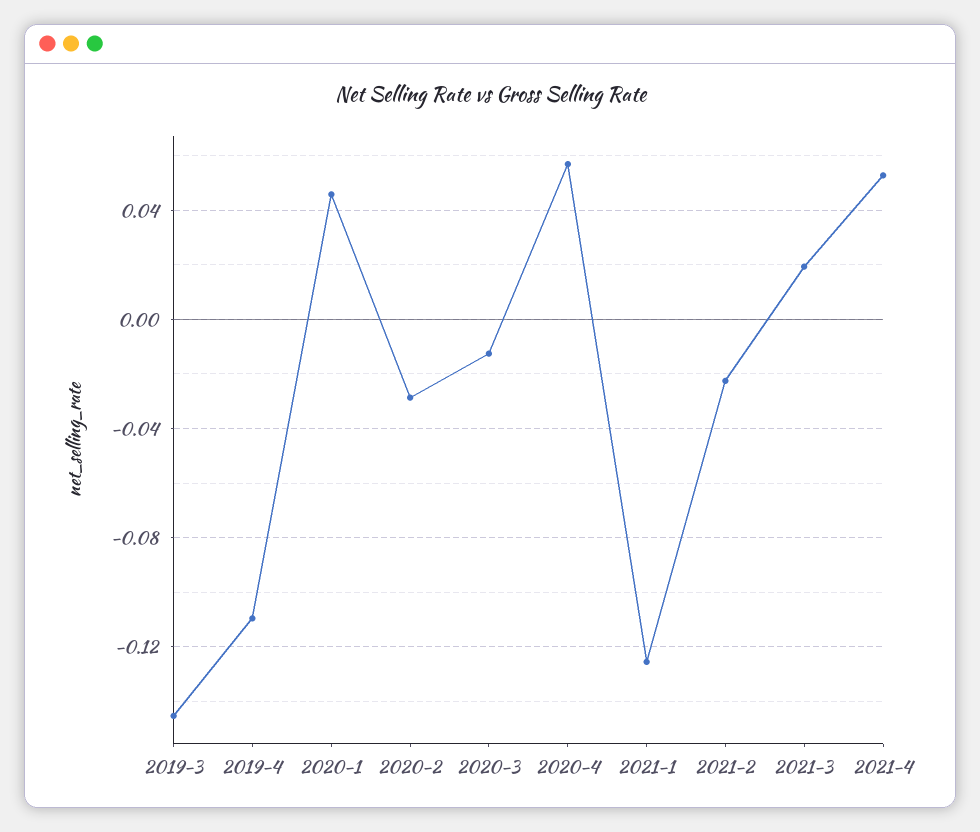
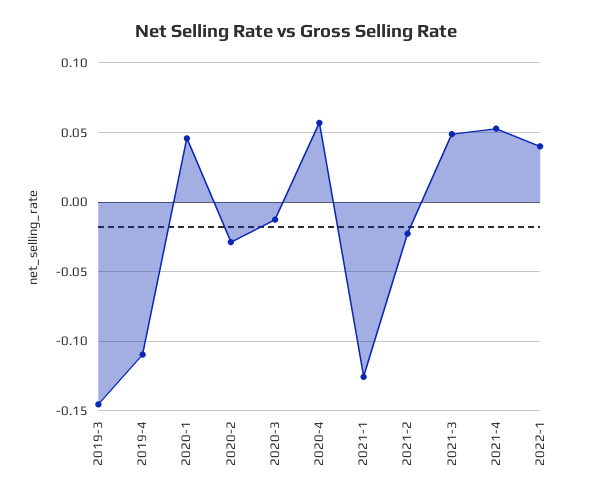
2021-3: 0.02 -> 0.05
2022-1: none -> 0.04

